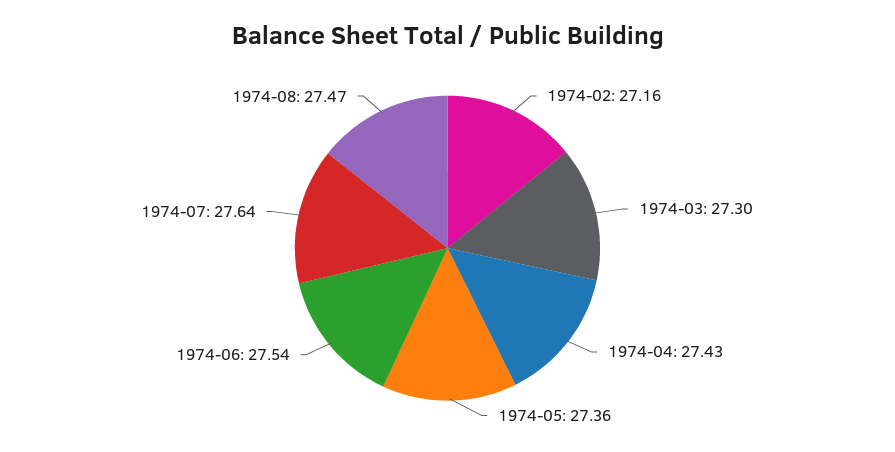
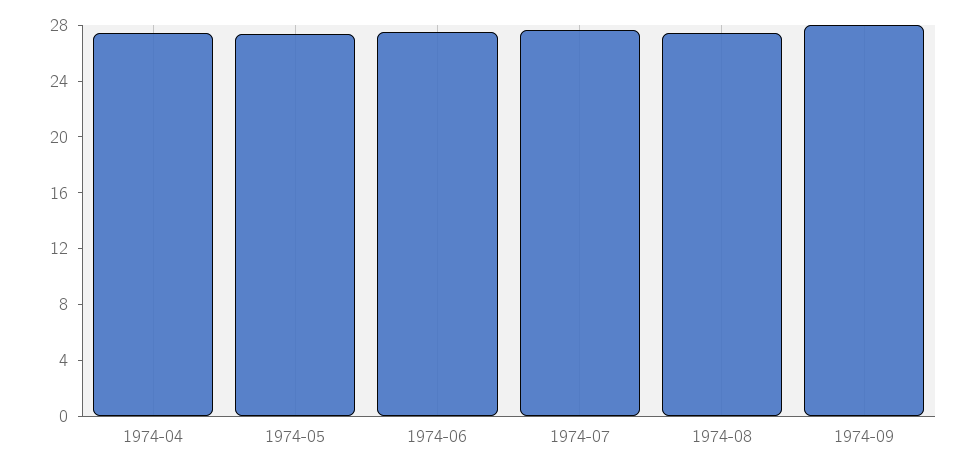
1974-02: 27.16 -> none
1974-03: 27.3 -> none
1974-09: none -> 28

